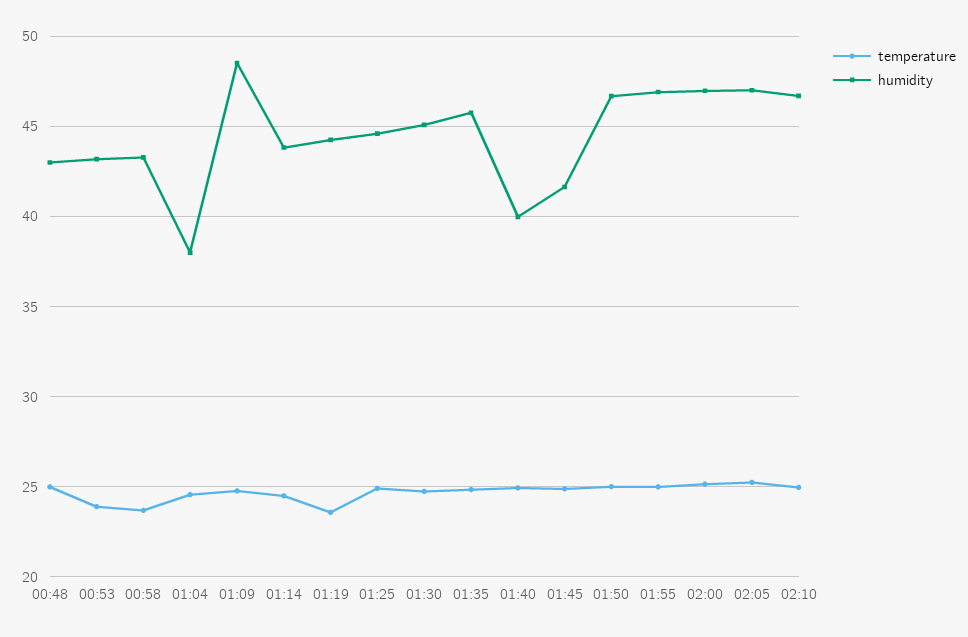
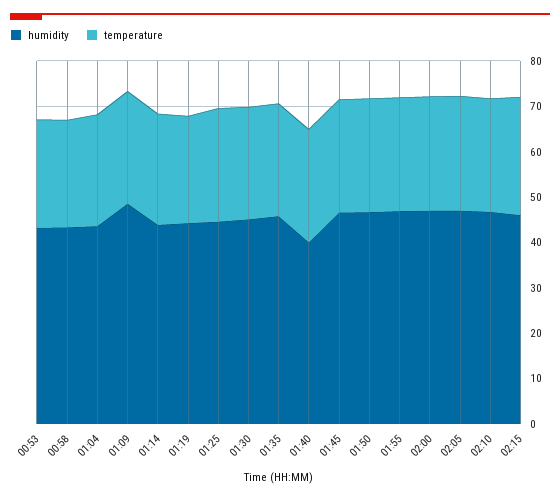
temperature, 00:48: 25 -> none
humidity, 00:48: 43 -> none
humidity, 01:04: 38 -> 44
humidity, 01:45: 41.5 -> 46
humidity, 02:15: none -> 46
temperature, 02:15: none -> 26

